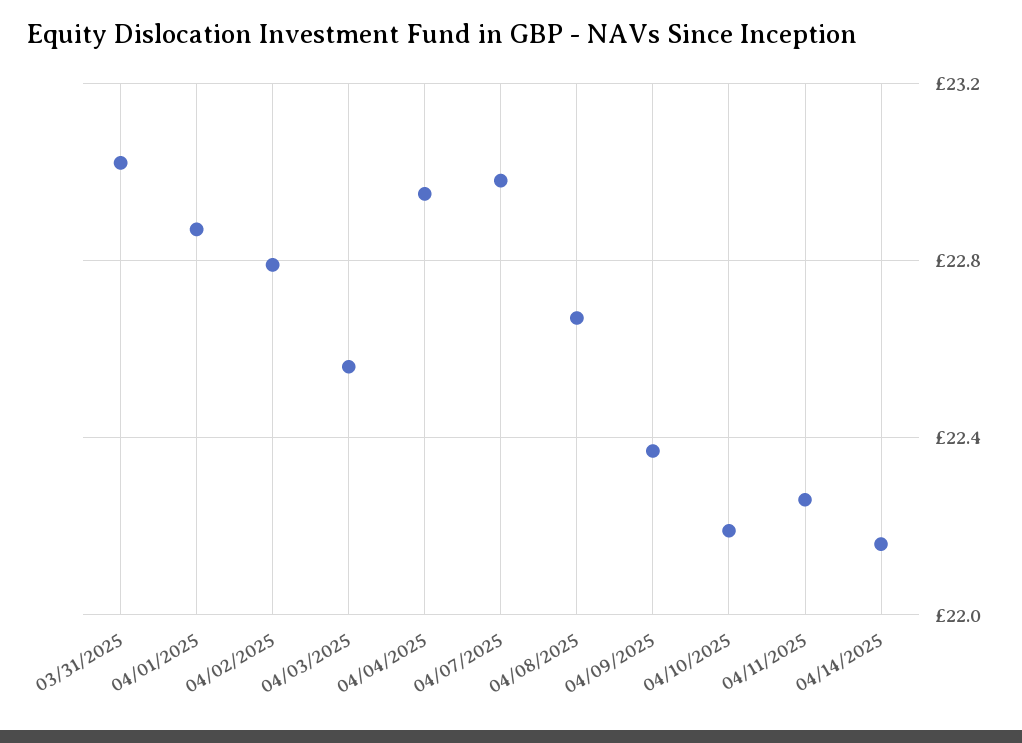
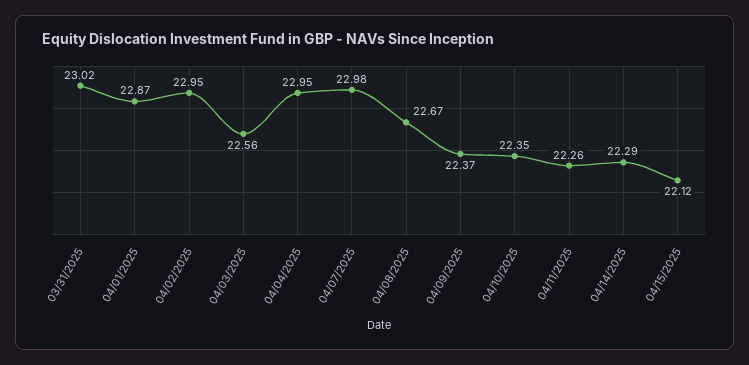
04/02/2025: 22.8 -> 22.95
04/10/2025: 22.2 -> 22.35
04/14/2025: 22.15 -> 22.29
04/15/2025: none -> 22.12

